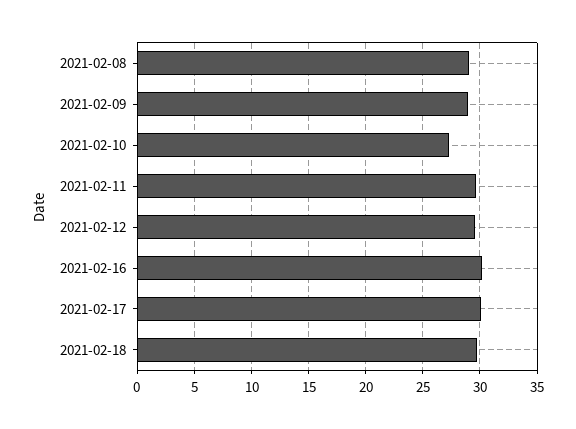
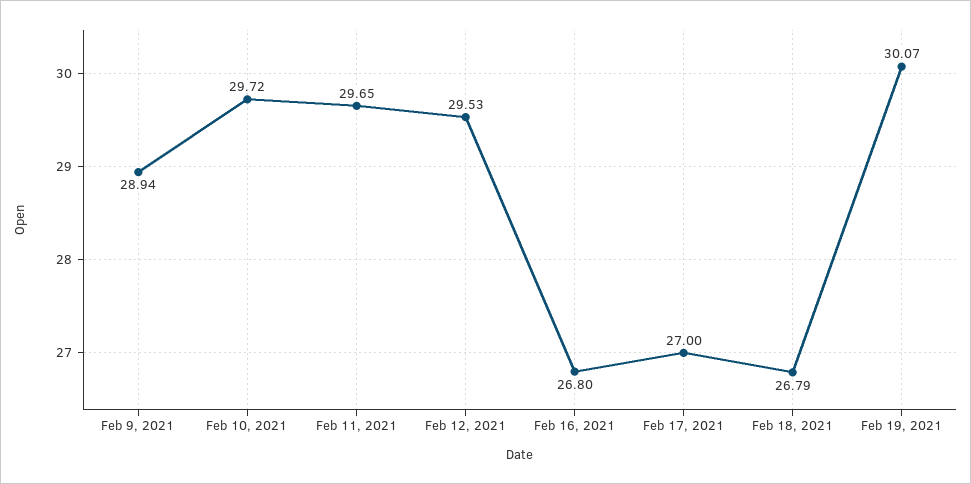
2021-02-08: 29 -> none
2021-02-10: 27 -> 29.72
2021-02-16: 30 -> 26.8
2021-02-17: 30 -> 27
2021-02-18: 30 -> 26.79
Feb 19, 2021: none -> 30.07

